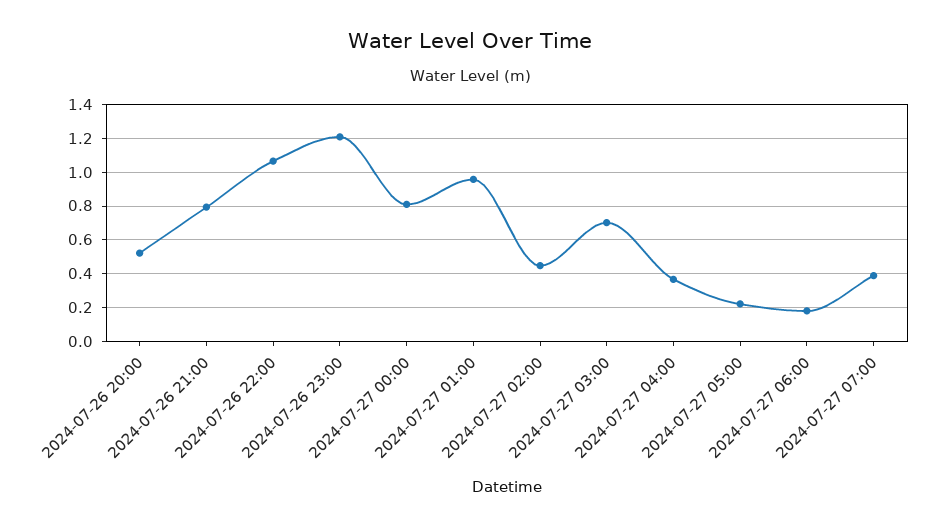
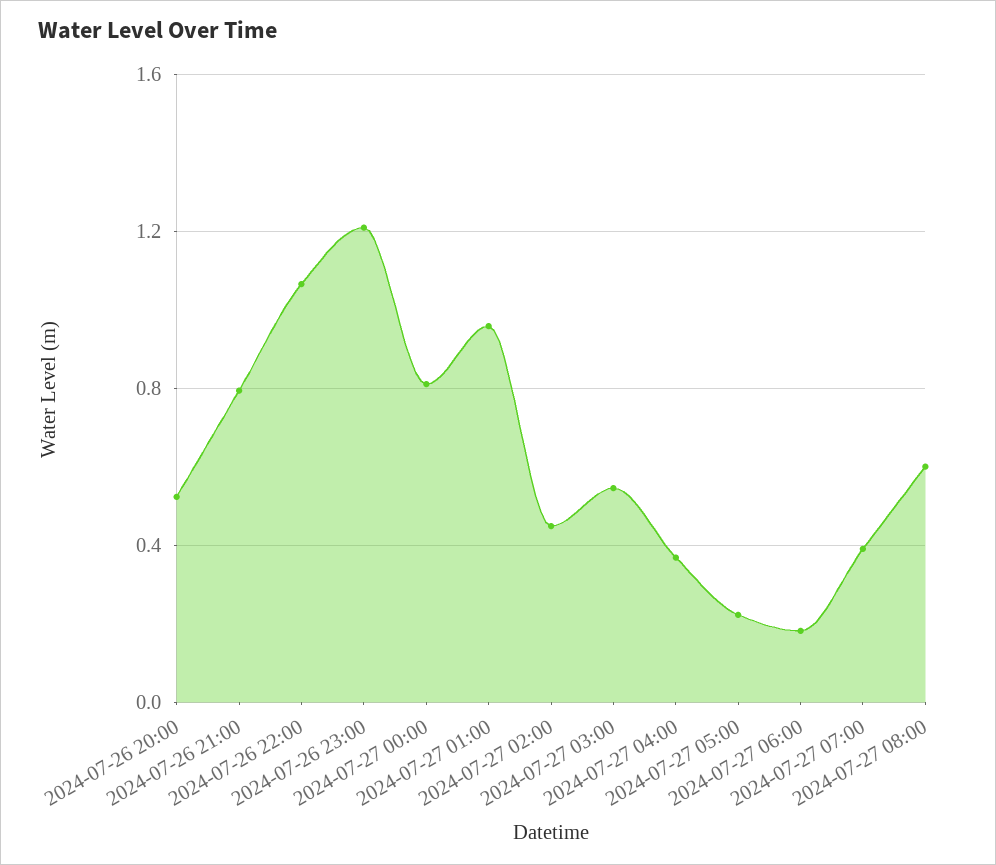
2024-07-27 03:00: 0.7 -> 0.55
2024-07-27 08:00: none -> 0.6

